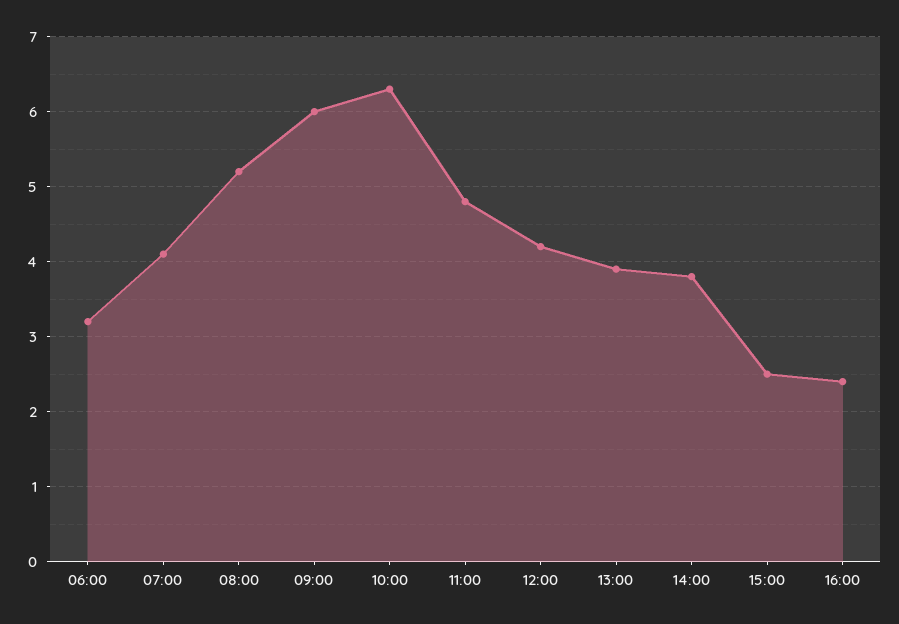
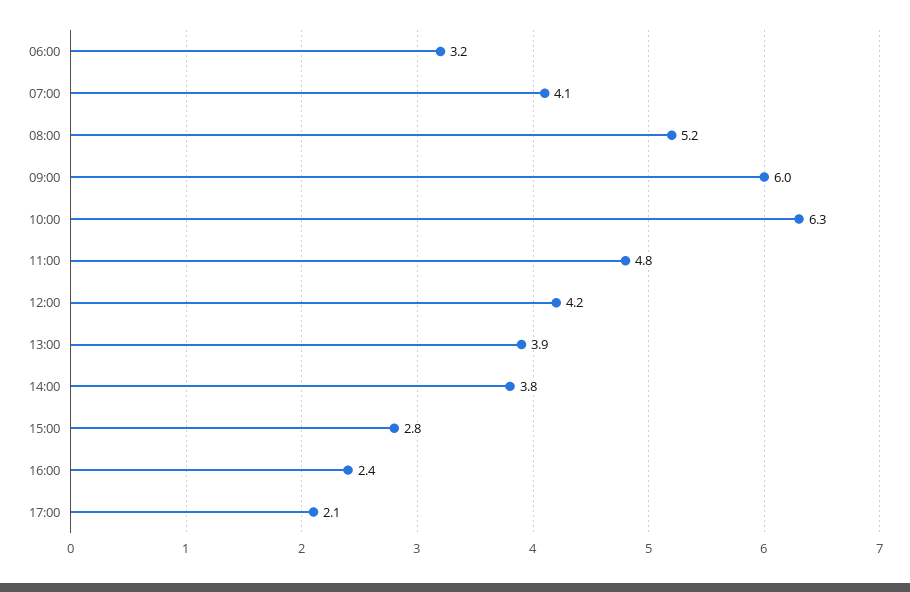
15:00: 2.5 -> 2.8
17:00: none -> 2.1

